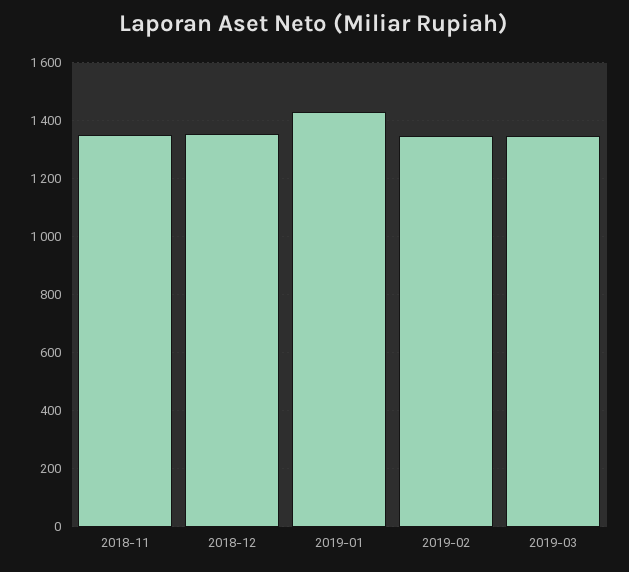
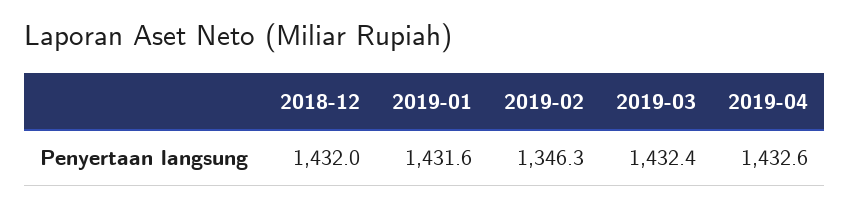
2018-11: 1350 -> none
2018-12: 1350 -> 1432
2019-03: 1350 -> 1432.4
2019-04: none -> 1432.6

